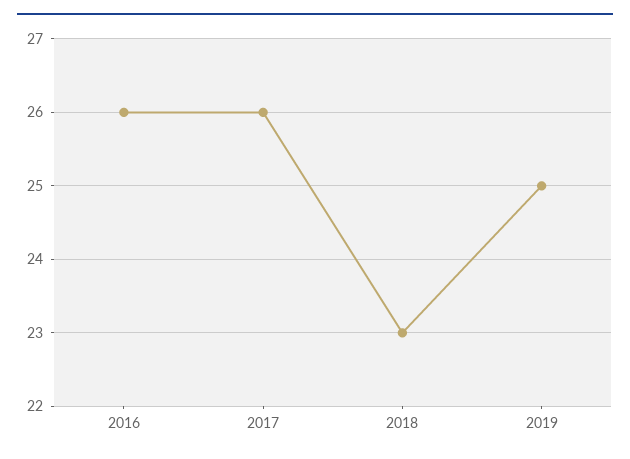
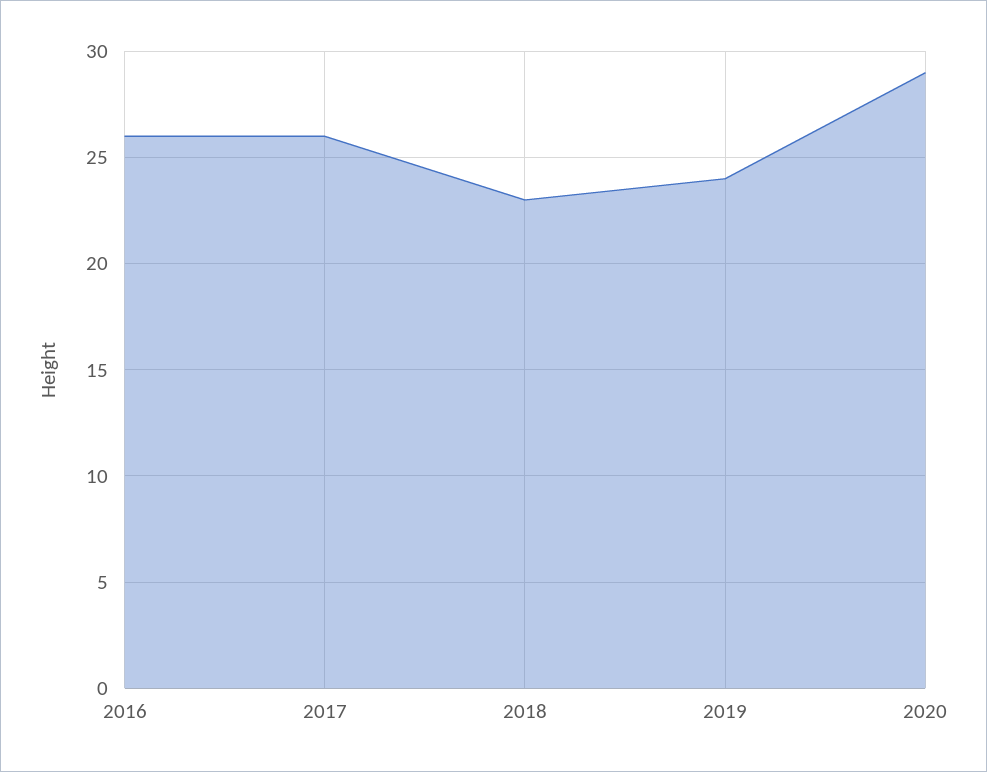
2019: 25 -> 24
2020: none -> 29

